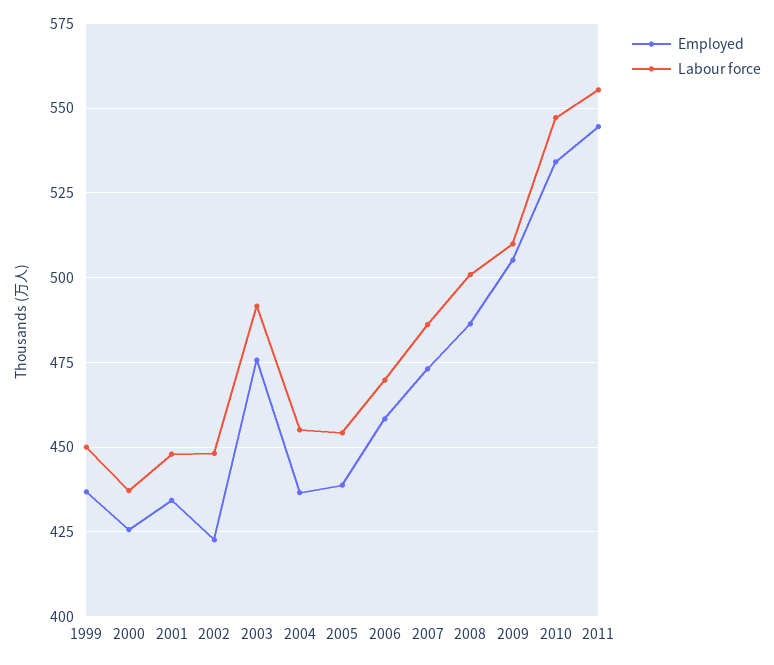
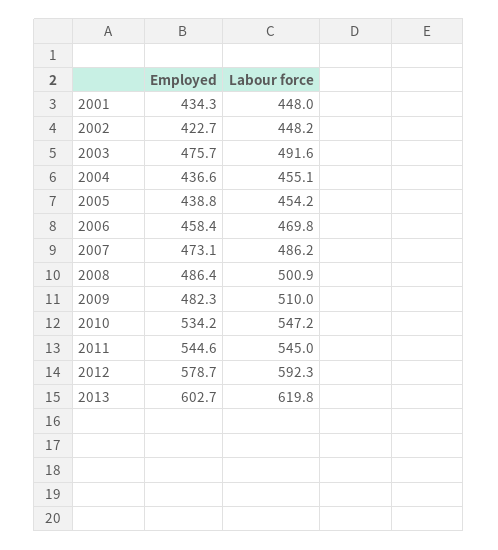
Employed, 1999: 437.5 -> none
Labour force, 1999: 450 -> none
Employed, 2000: 425 -> none
Labour force, 2000: 437.5 -> none
Employed, 2009: 505 -> 482.3
Labour force, 2011: 555 -> 545
Employed, 2012: none -> 578.7
Labour force, 2012: none -> 592.3
Employed, 2013: none -> 602.7
Labour force, 2013: none -> 619.8

